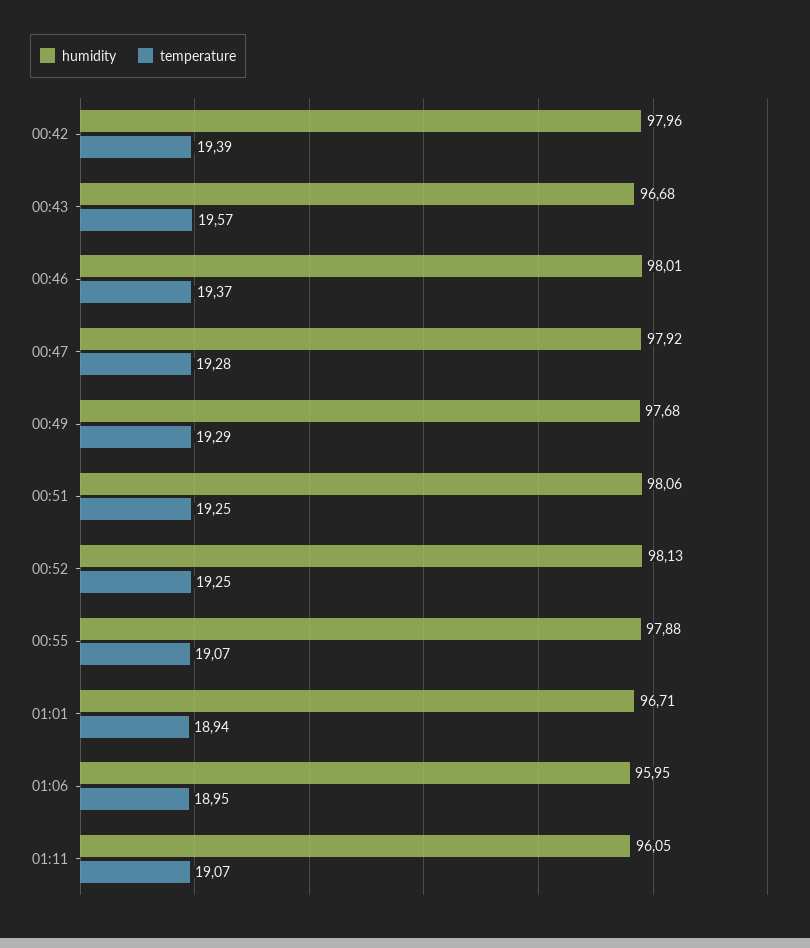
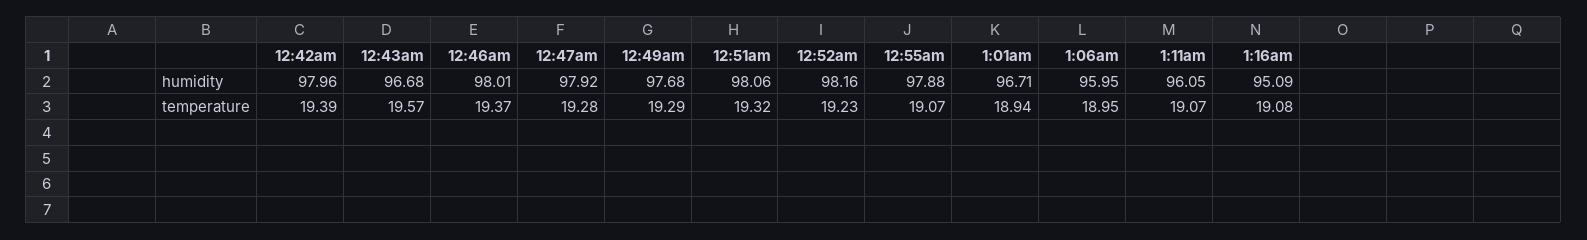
temperature, 00:51: 19.25 -> 19.32
humidity, 00:52: 98.13 -> 98.16
temperature, 00:52: 19.25 -> 19.23
humidity, 1:16am: none -> 95.09
temperature, 1:16am: none -> 19.08

